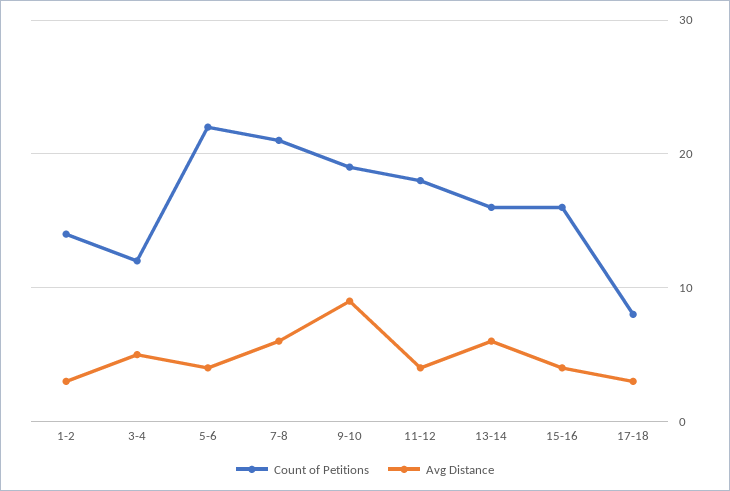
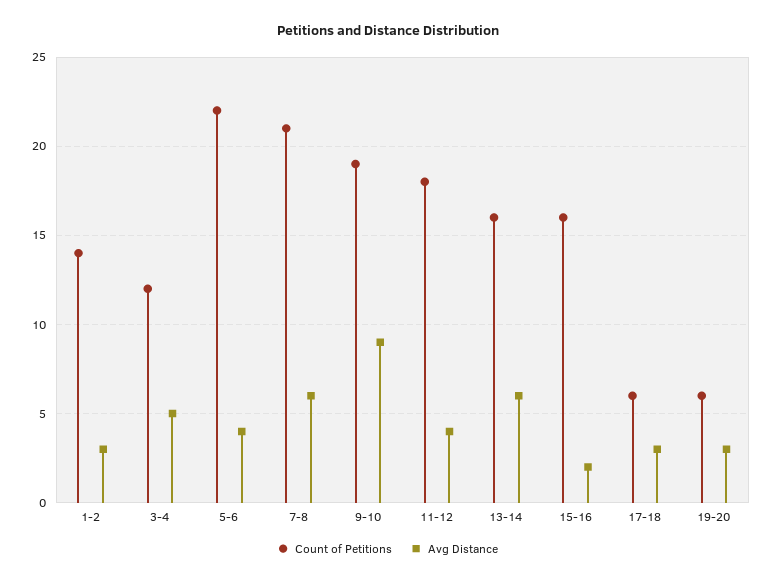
Avg Distance, 15-16: 4 -> 2
Count of Petitions, 17-18: 8 -> 6
Count of Petitions, 19-20: none -> 6
Avg Distance, 19-20: none -> 3

